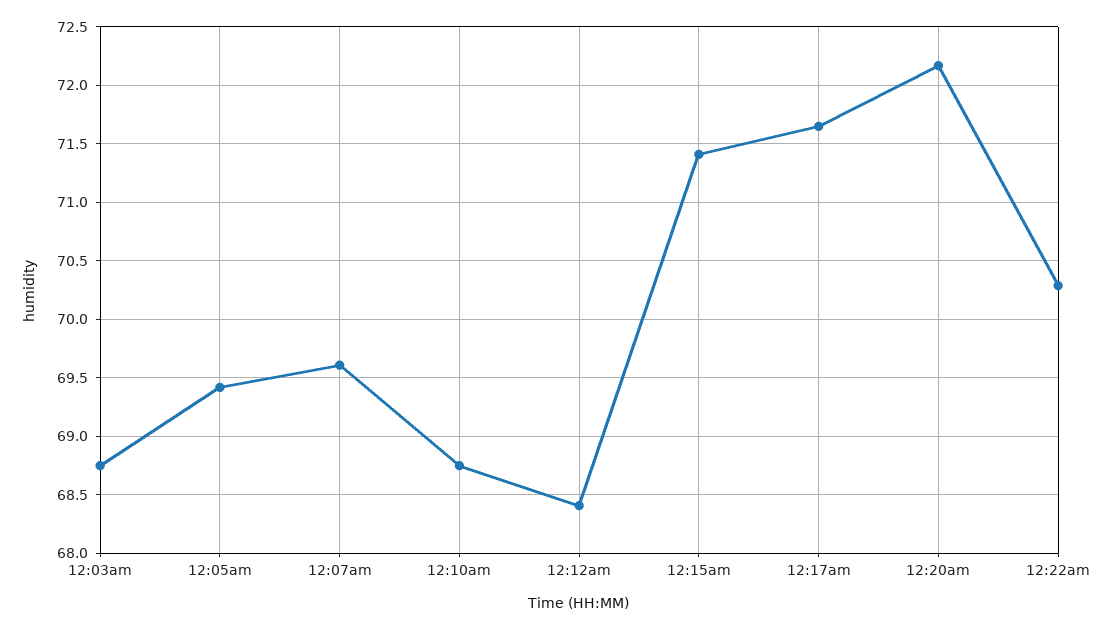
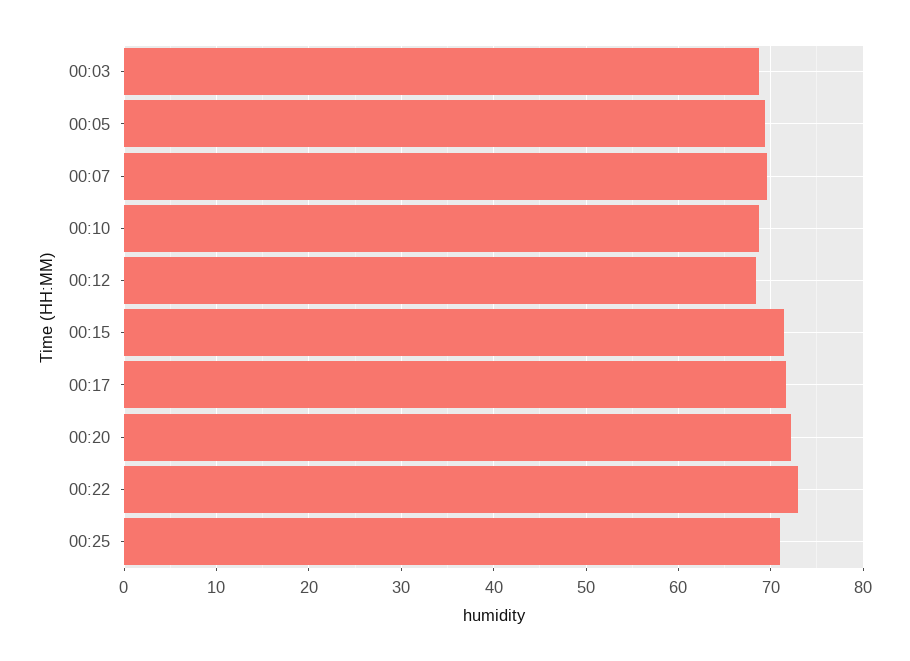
12:22am: 70.3 -> 73
00:25: none -> 71

